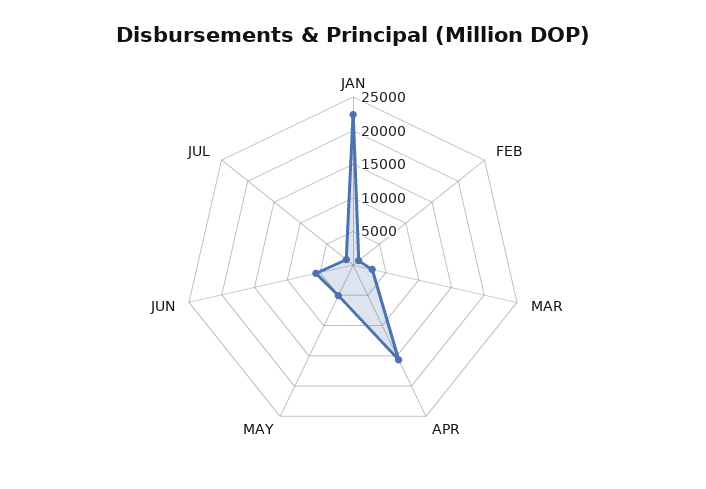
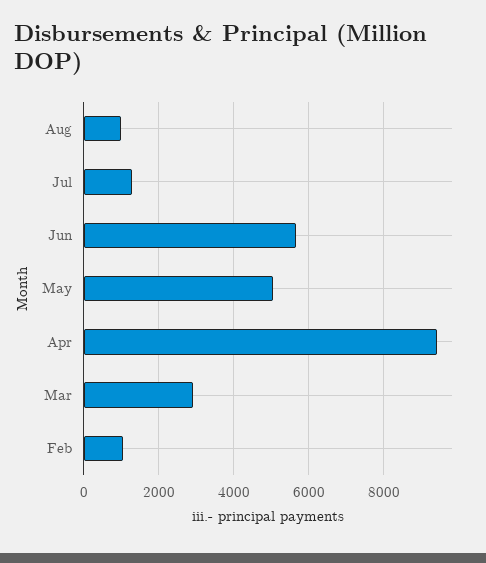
JAN: 22500 -> none
APR: 15000 -> 9400
Aug: none -> 1000

